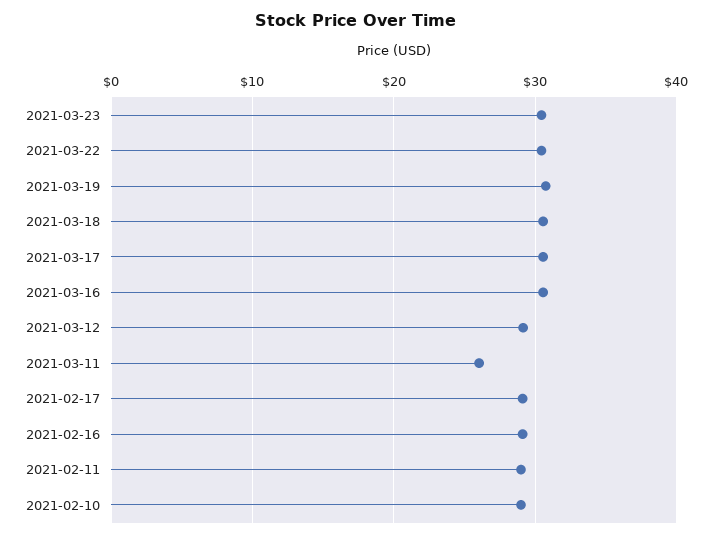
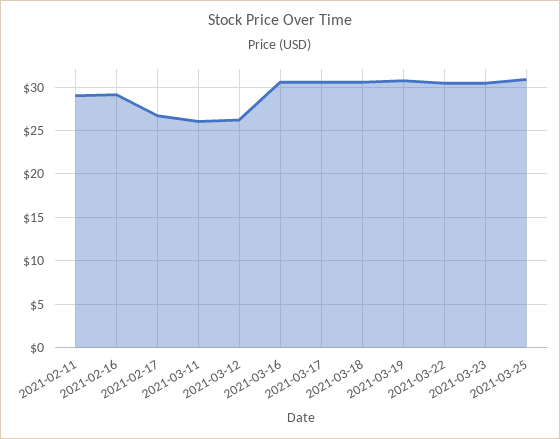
2021-03-12: 29 -> 26
2021-02-17: 29 -> 27
2021-02-10: 29 -> none
2021-03-25: none -> 31

